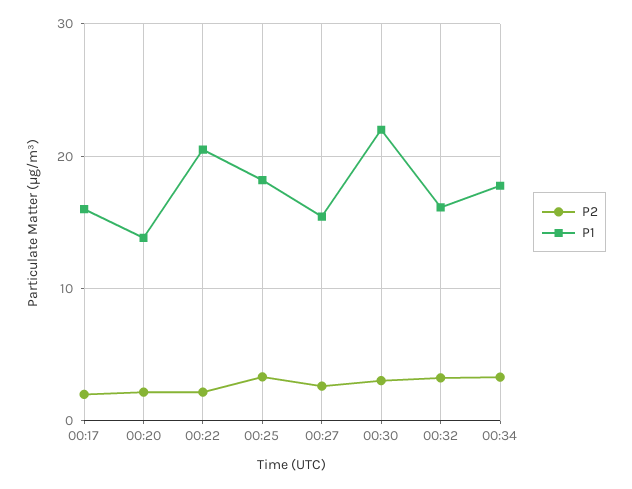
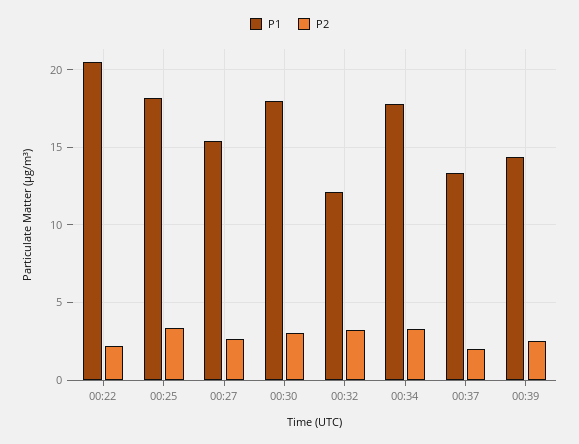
P2, 00:17: 2 -> none
P1, 00:17: 16 -> none
P2, 00:20: 2 -> none
P1, 00:20: 14 -> none
P1, 00:30: 22 -> 18
P1, 00:32: 16 -> 12
P1, 00:37: none -> 13.5
P2, 00:37: none -> 2
P1, 00:39: none -> 14.5
P2, 00:39: none -> 2.5

